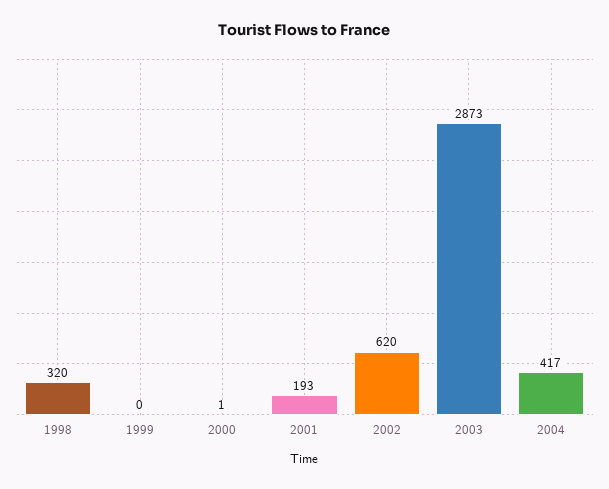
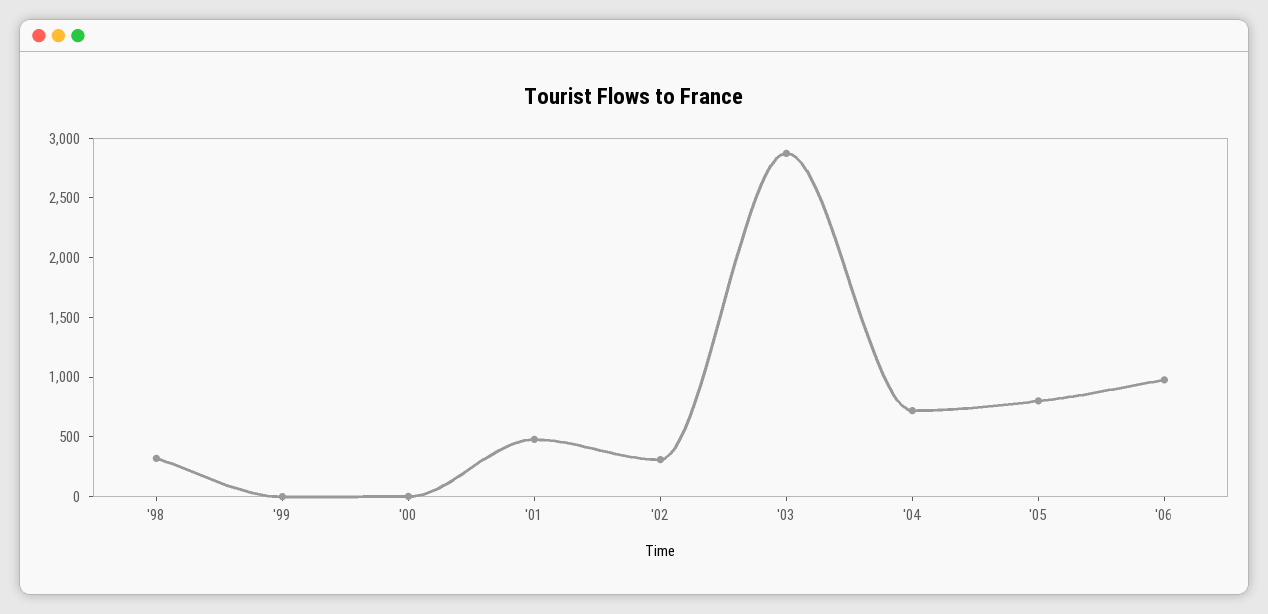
2001: 193 -> 500
2002: 620 -> 300
2004: 417 -> 700
'05: none -> 800
'06: none -> 1000

